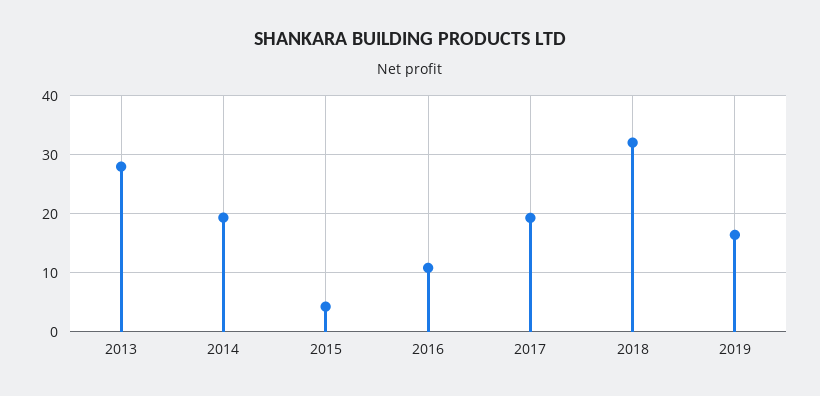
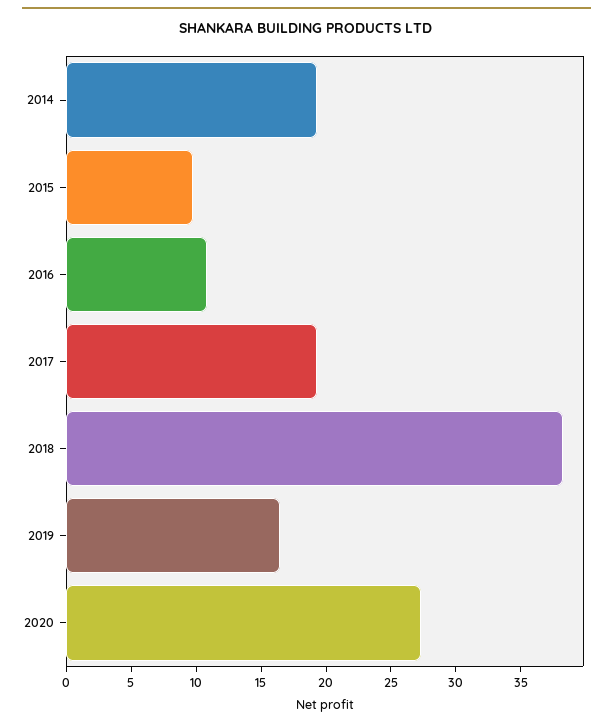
2013: 28 -> none
2015: 4 -> 10
2018: 32 -> 38
2020: none -> 27

